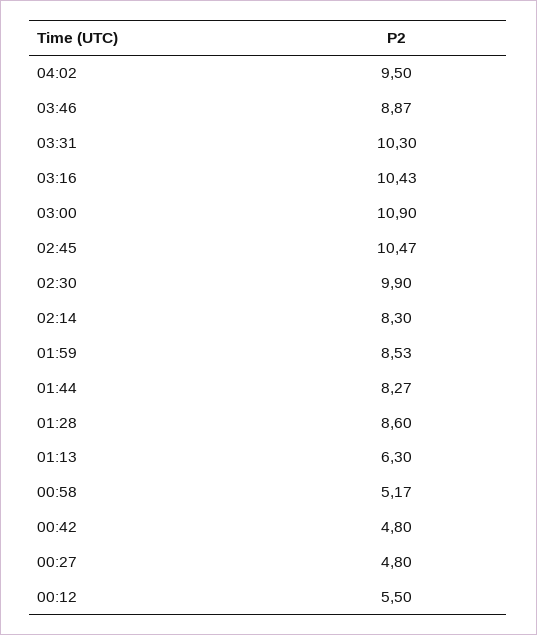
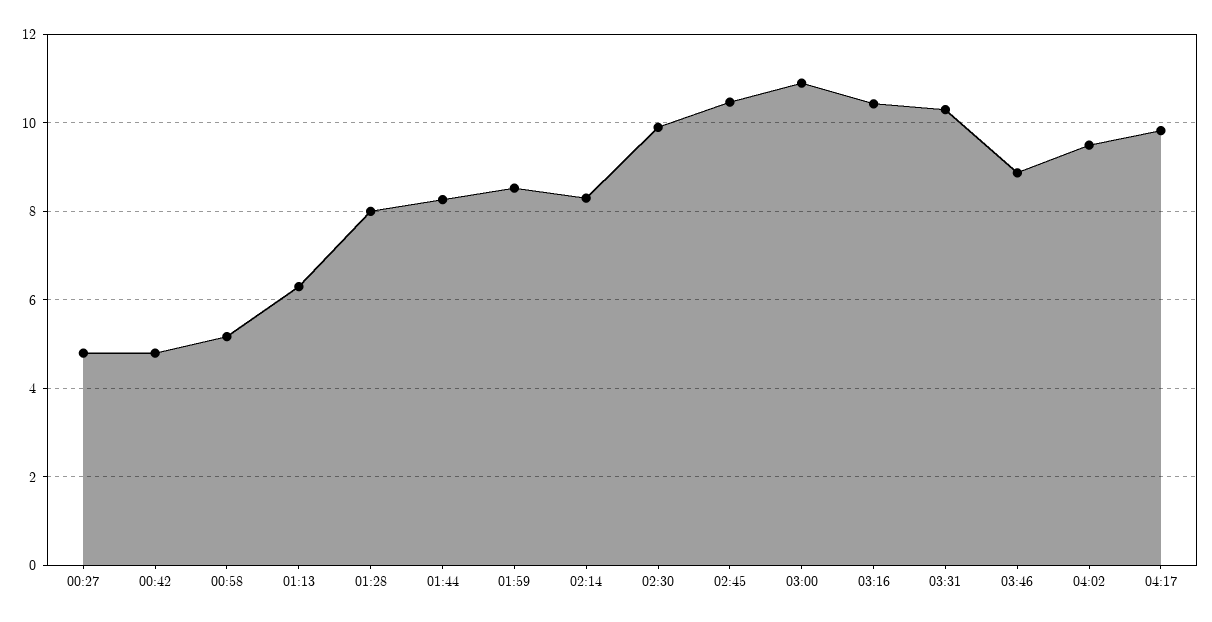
01:28: 8.6 -> 8
00:12: 5.5 -> none
04:17: none -> 9.8

